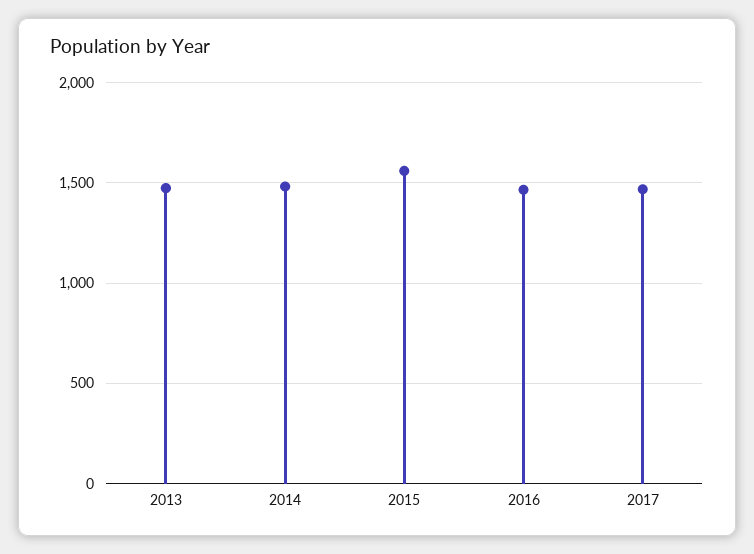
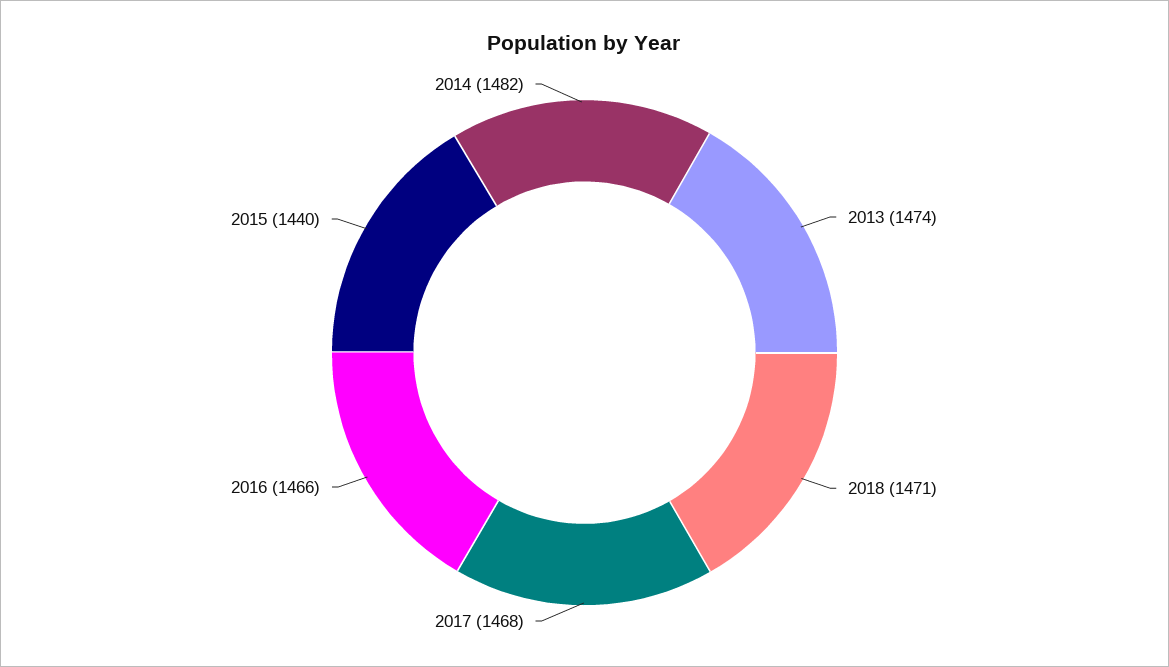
2015: 1550 -> 1440
2018: none -> 1471

